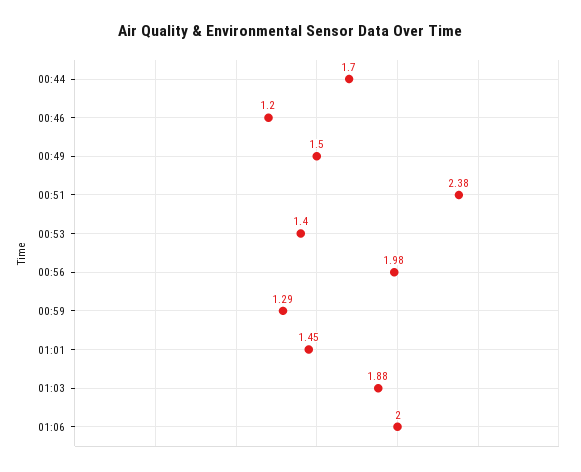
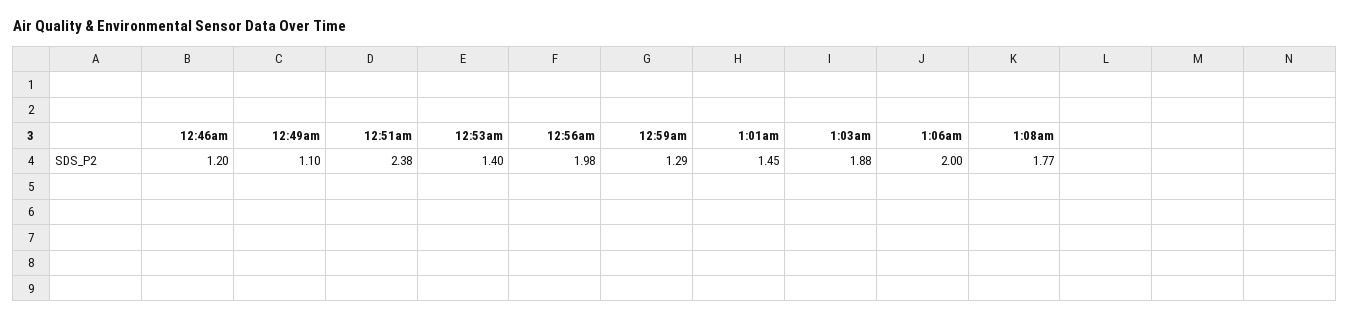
00:44: 1.7 -> none
00:49: 1.5 -> 1.1
1:08am: none -> 1.77

